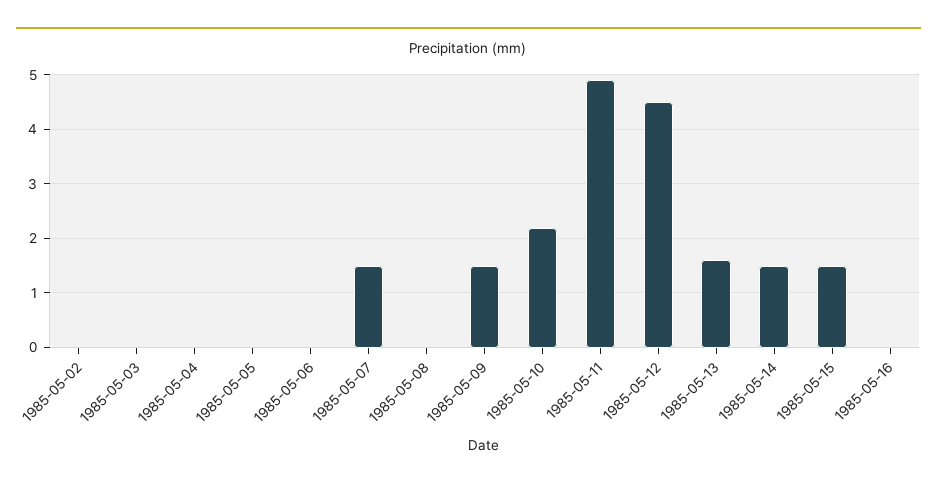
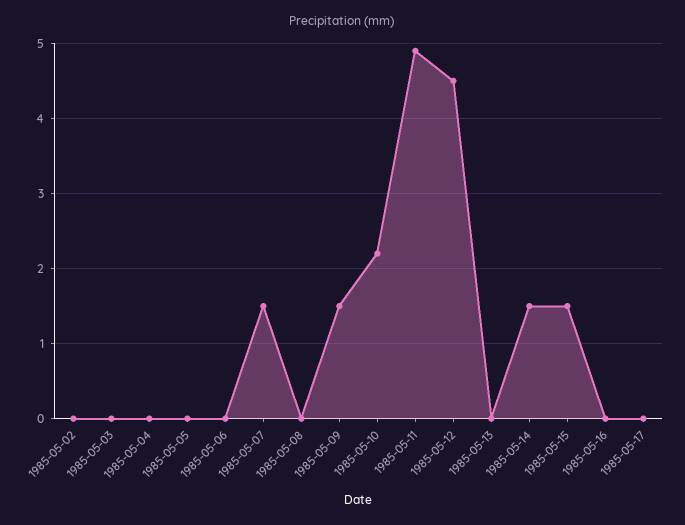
1985-05-13: 1.5 -> 0
1985-05-17: none -> 0

